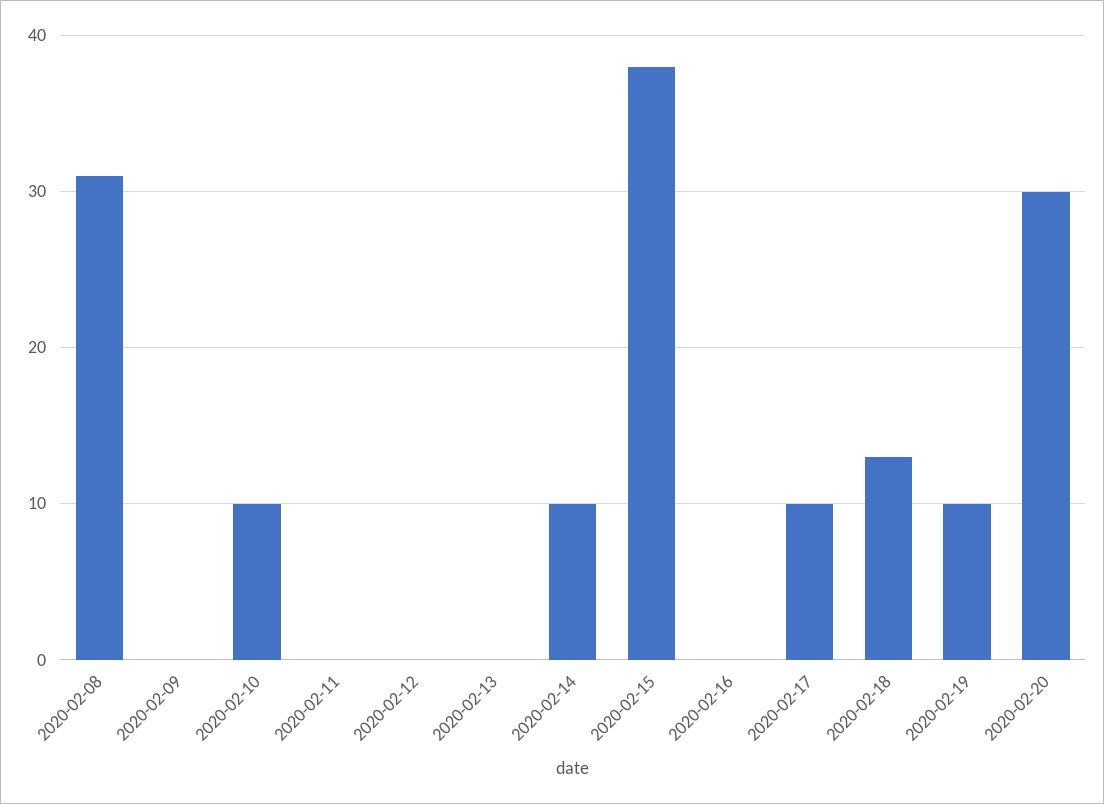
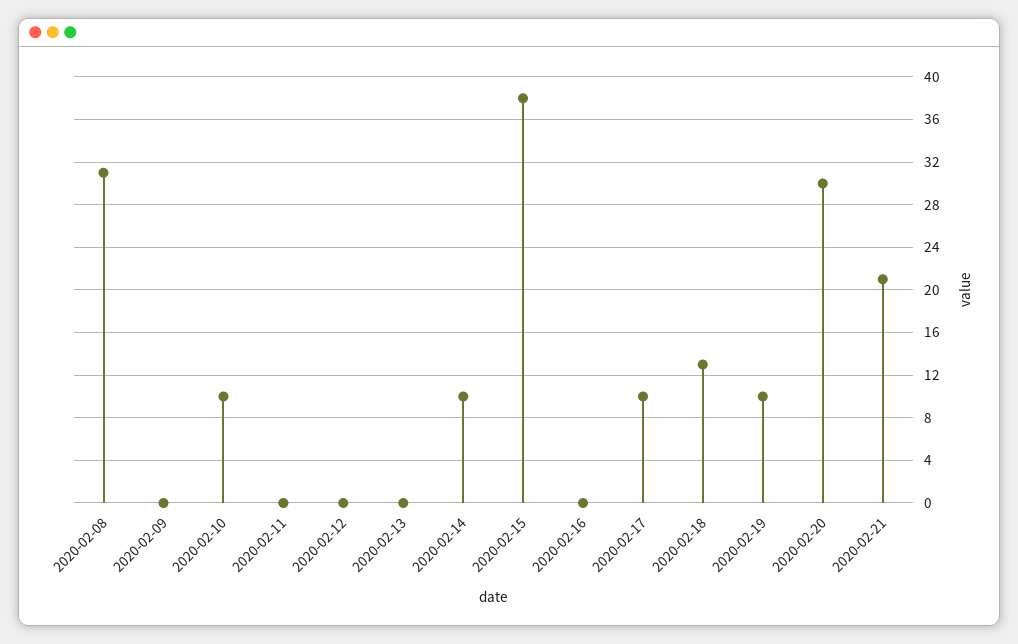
2020-02-21: none -> 21

